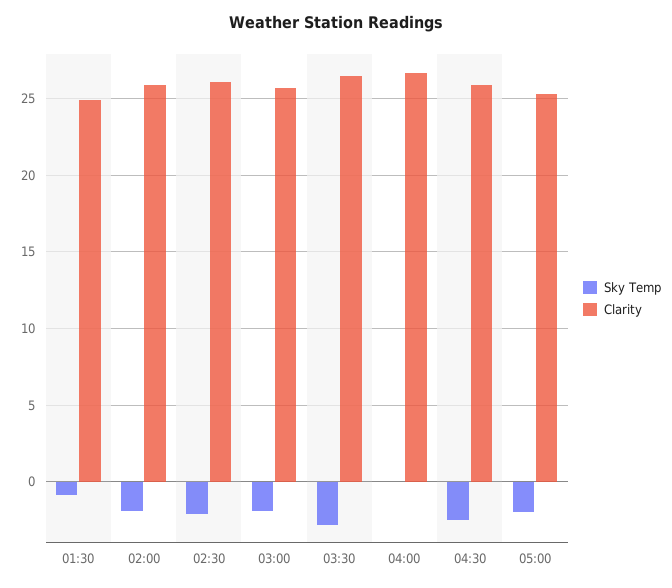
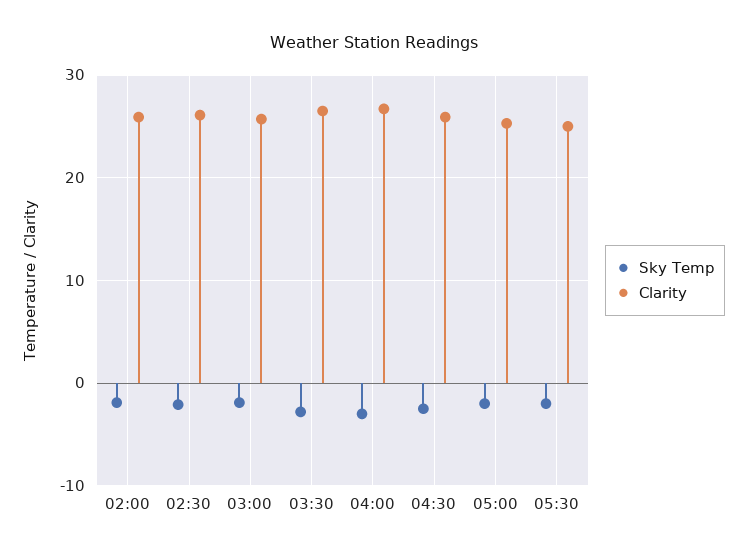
Sky Temp, 01:30: -1 -> none
Clarity, 01:30: 25 -> none
Sky Temp, 04:00: 0 -> -3
Sky Temp, 05:30: none -> -2
Clarity, 05:30: none -> 25

